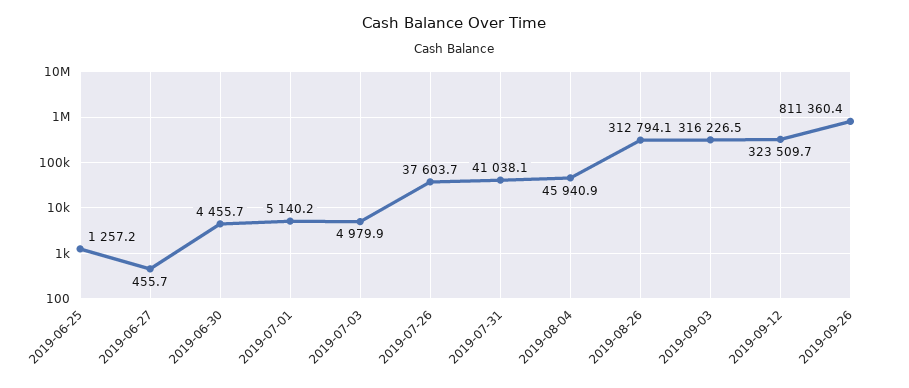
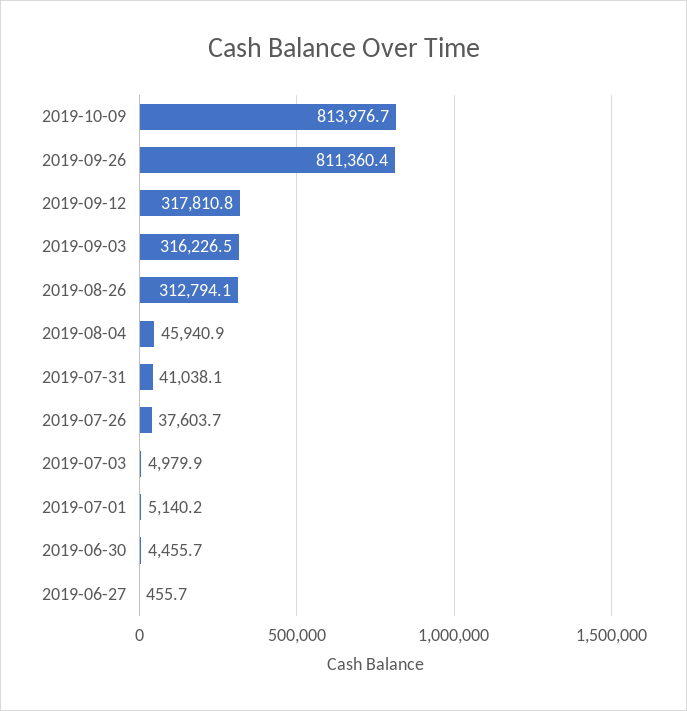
2019-06-25: 1257.2 -> none
2019-09-12: 323509.7 -> 317810.8
2019-10-09: none -> 813976.7

